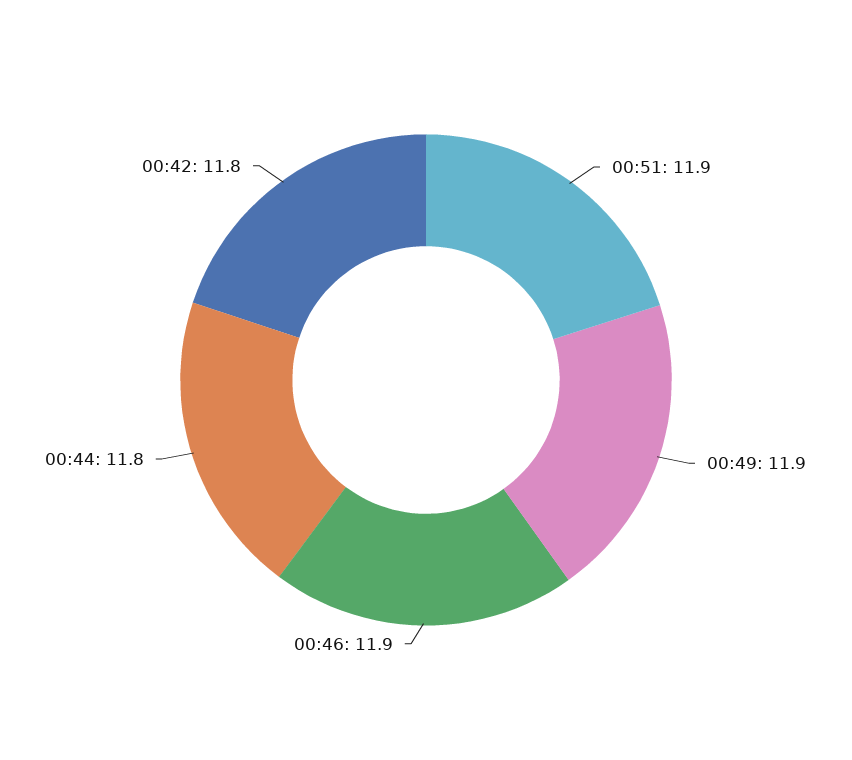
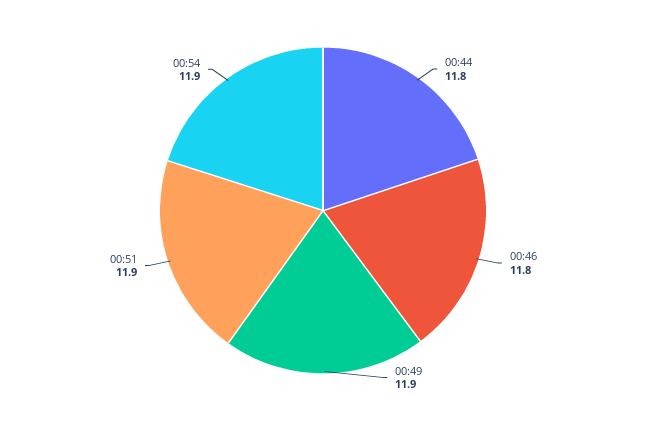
00:46: 11.9 -> 11.8
00:42: 11.8 -> none
00:54: none -> 11.9

